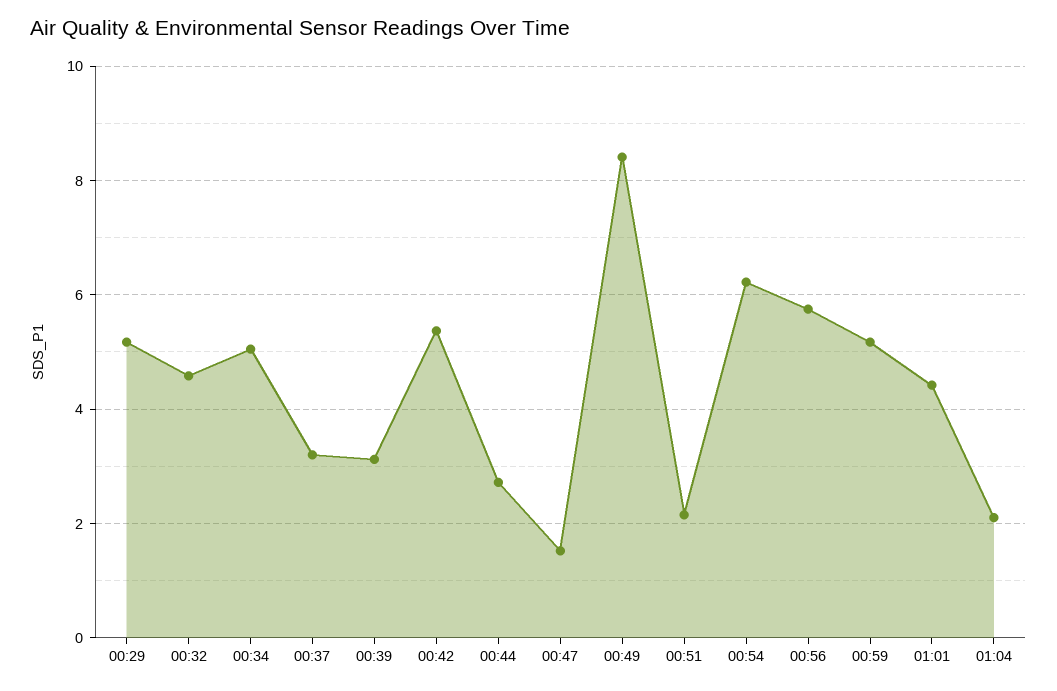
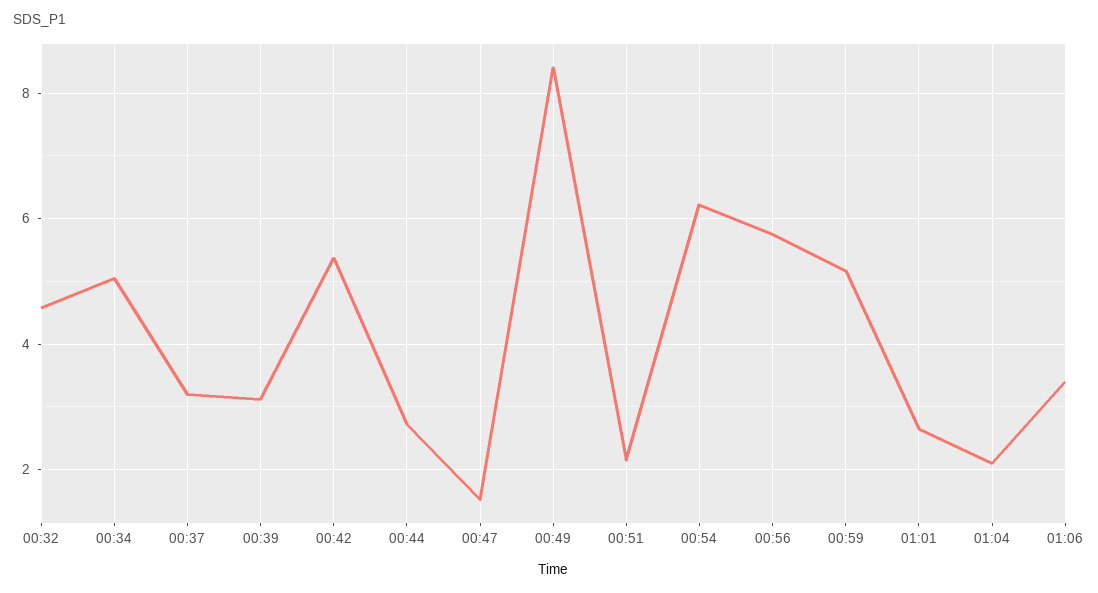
00:29: 5.2 -> none
01:01: 4.4 -> 2.6
01:06: none -> 3.4

